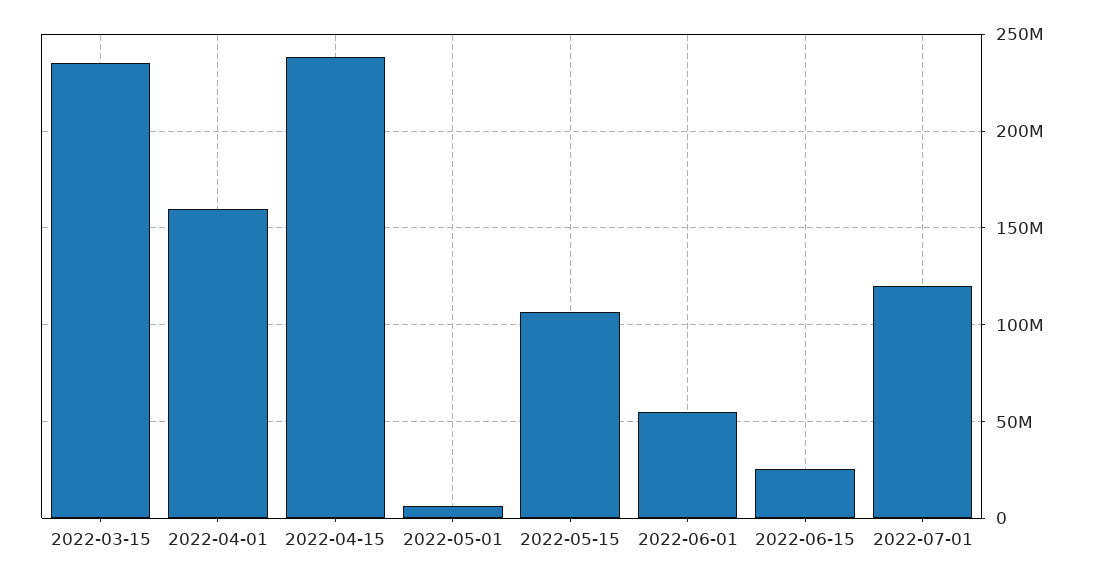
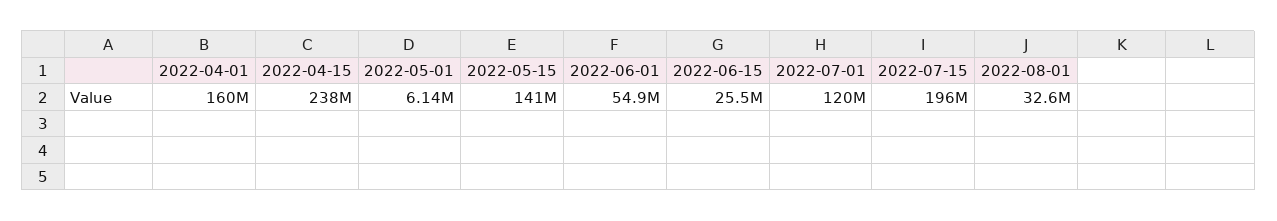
2022-03-15: 235000000 -> none
2022-05-15: 105000000 -> 141000000
2022-07-15: none -> 196000000
2022-08-01: none -> 32600000

